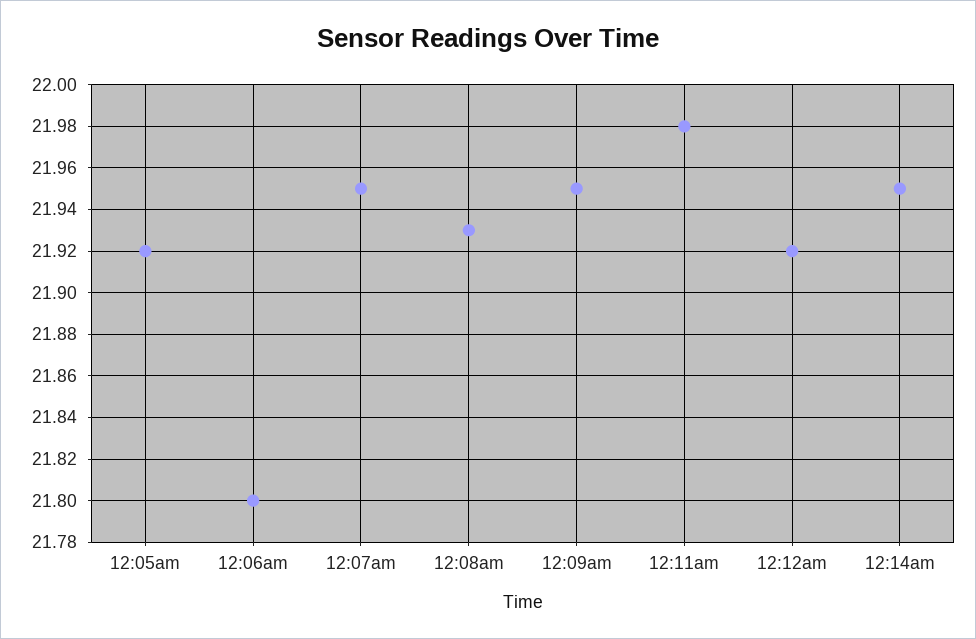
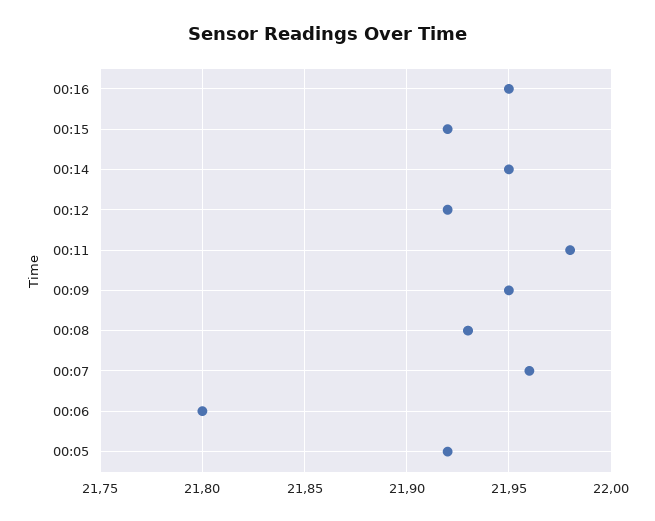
12:07am: 21.95 -> 21.96
00:16: none -> 21.95
00:15: none -> 21.92

